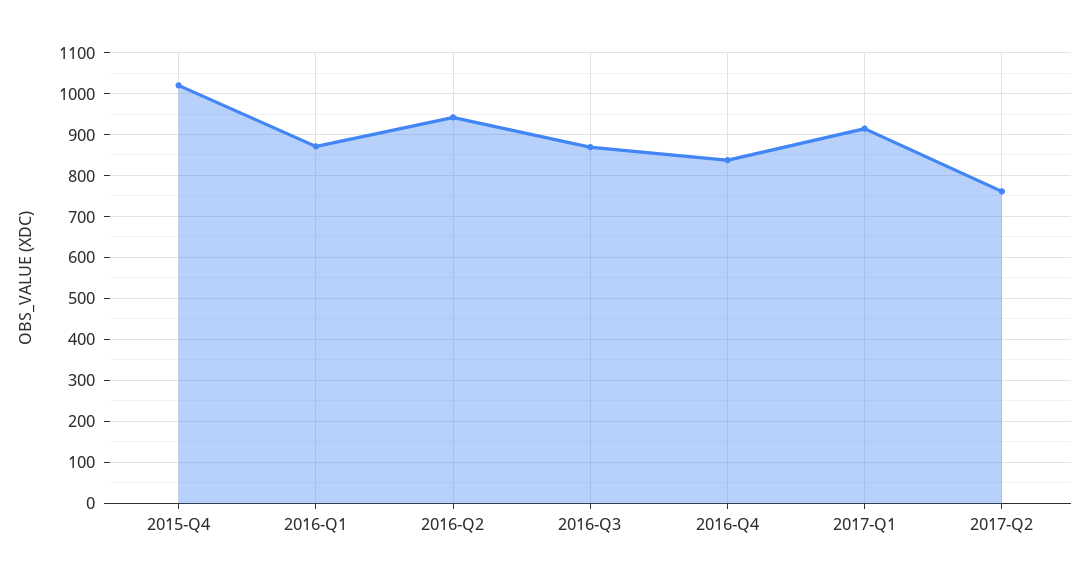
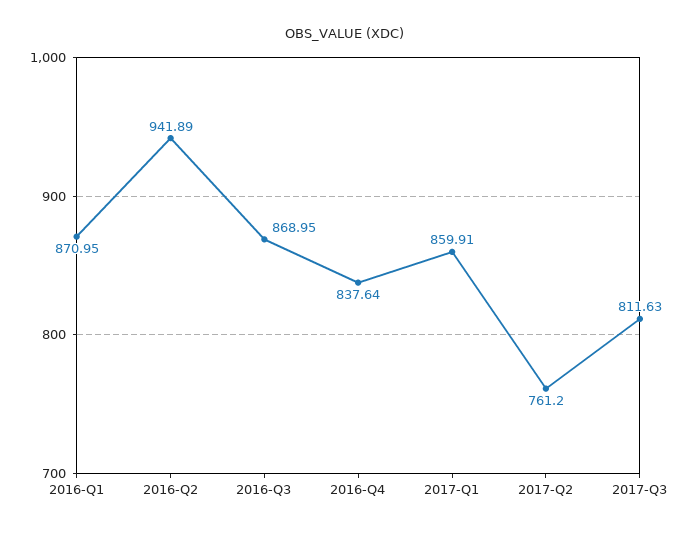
2015-Q4: 1020 -> none
2017-Q1: 920 -> 859.91
2017-Q3: none -> 811.63

